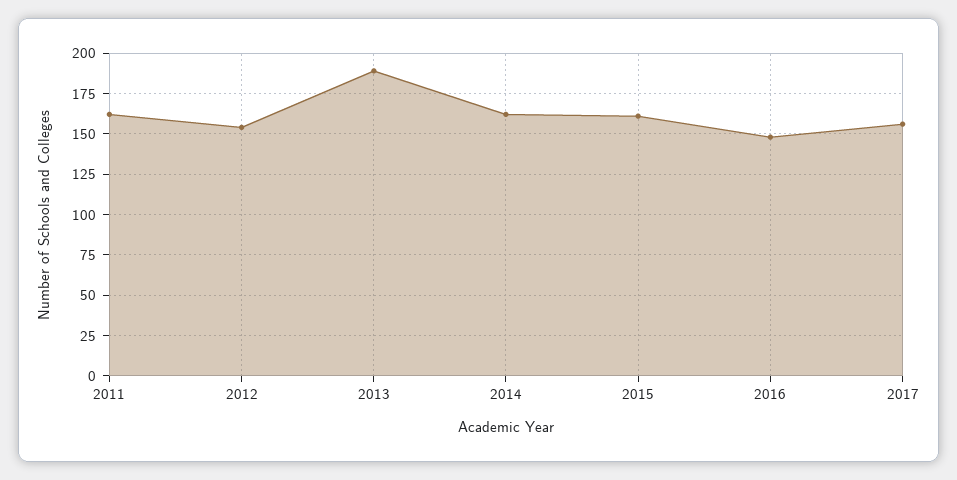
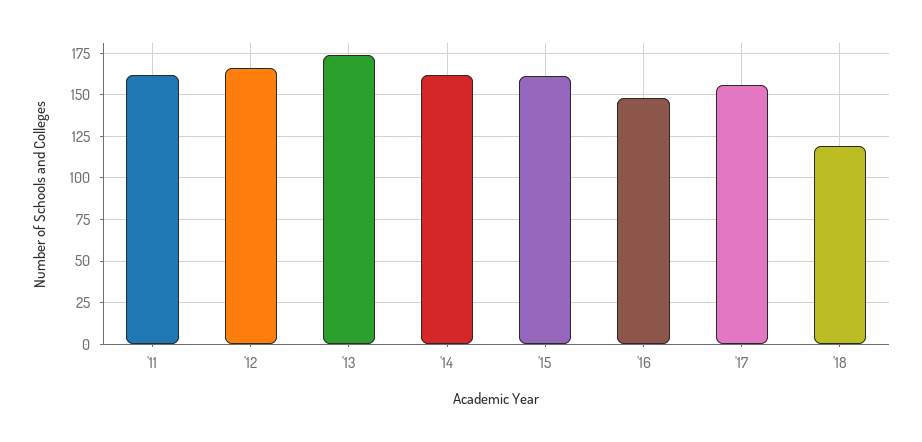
2012: 155 -> 165
2013: 190 -> 175
'18: none -> 120

